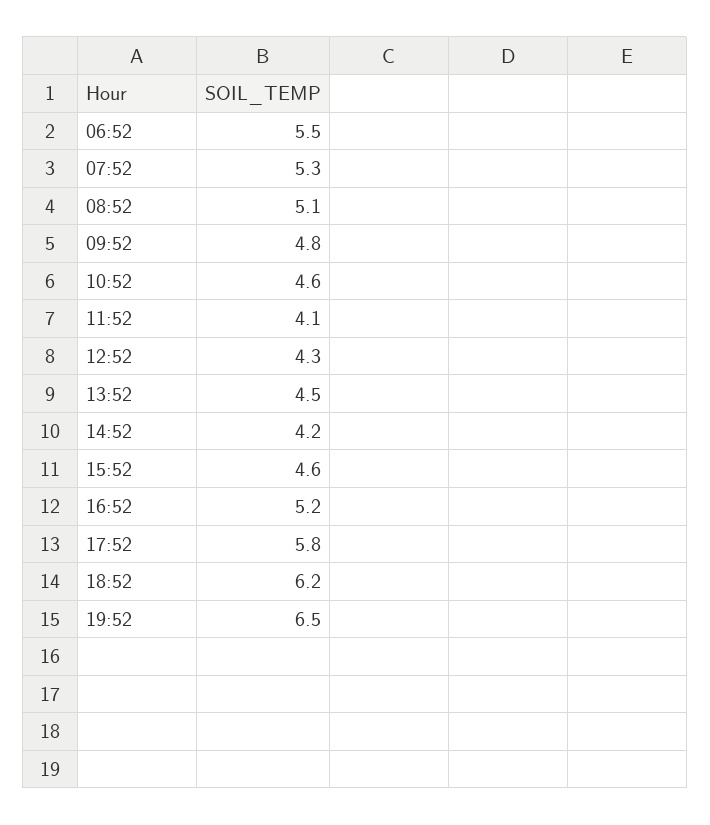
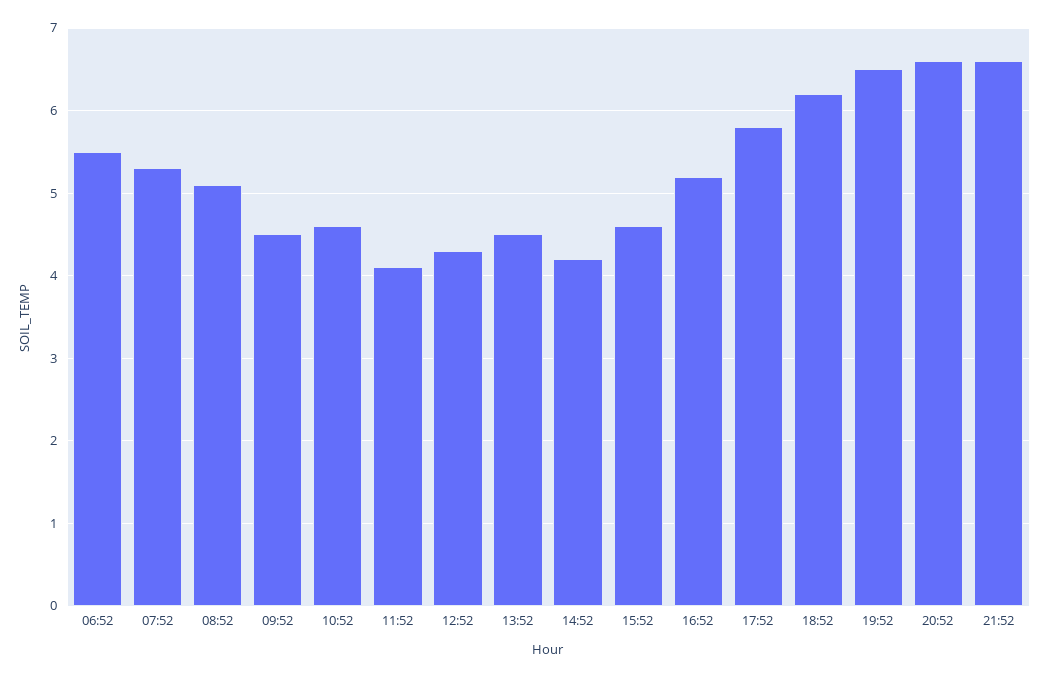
09:52: 4.8 -> 4.5
20:52: none -> 6.6
21:52: none -> 6.6

